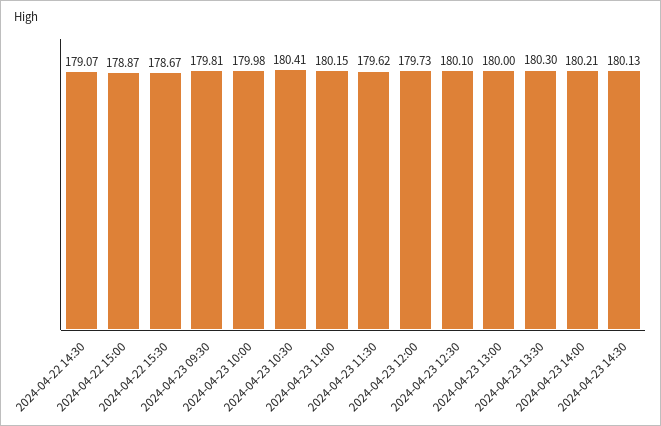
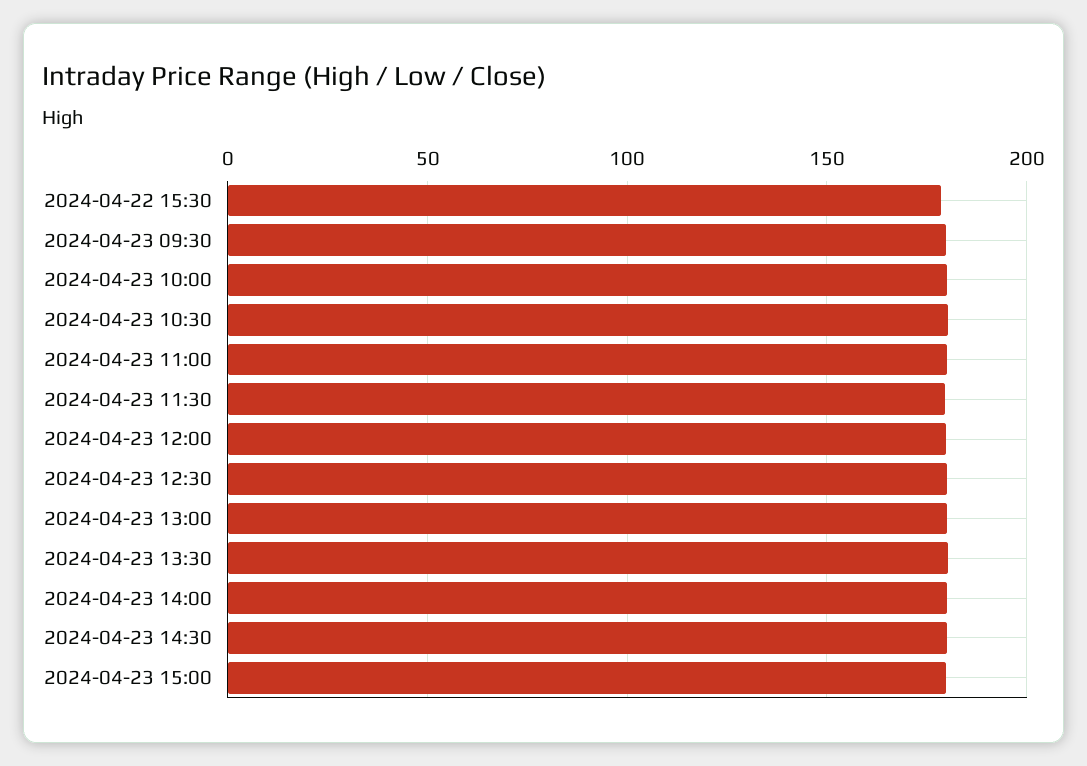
2024-04-22 14:30: 179.07 -> none
2024-04-22 15:00: 178.87 -> none
2024-04-23 15:00: none -> 180

